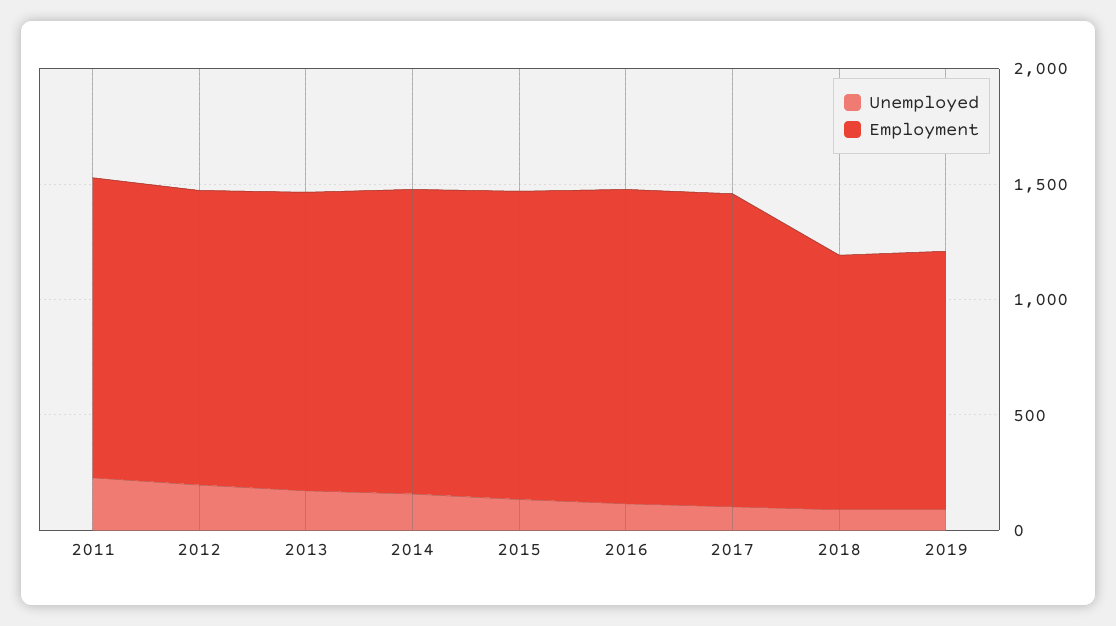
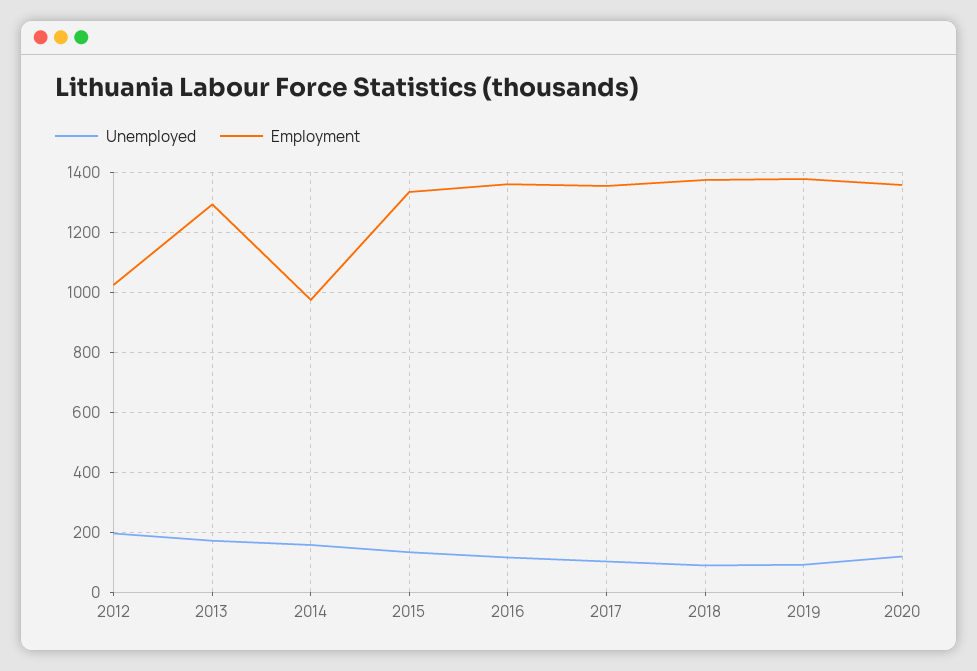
Unemployed, 2011: 200 -> none
Employment, 2011: 1300 -> none
Employment, 2012: 1300 -> 1020
Employment, 2014: 1300 -> 980
Employment, 2018: 1100 -> 1380
Employment, 2019: 1100 -> 1380
Unemployed, 2020: none -> 120
Employment, 2020: none -> 1360

